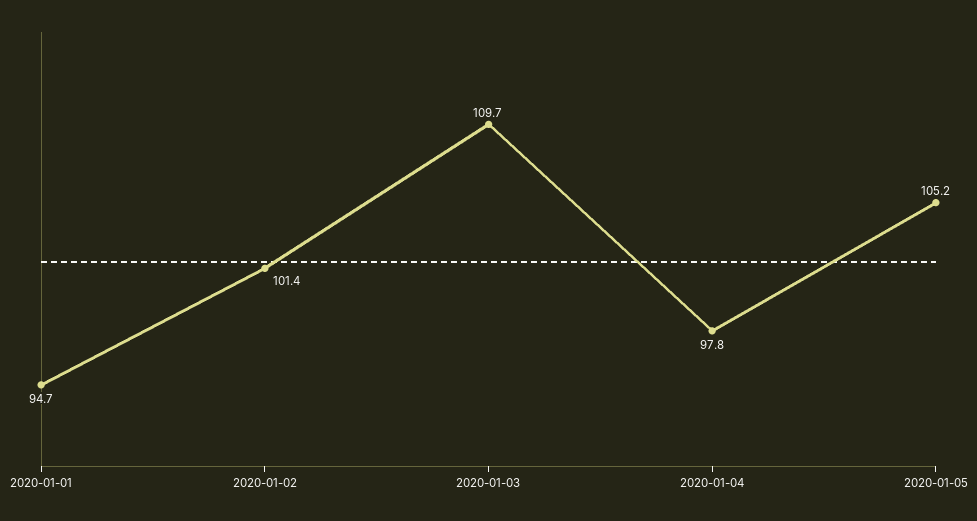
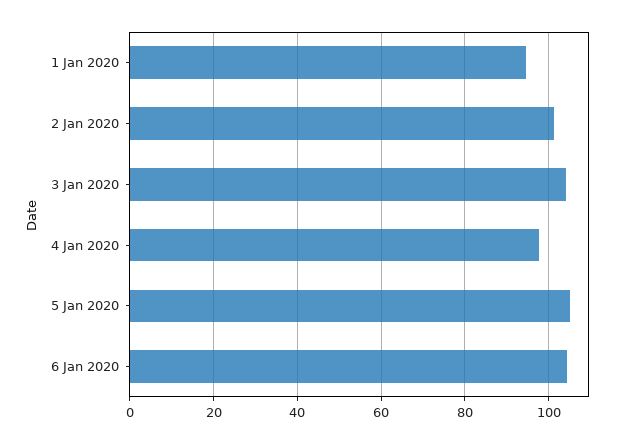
2020-01-03: 109.7 -> 104
6 Jan 2020: none -> 104

